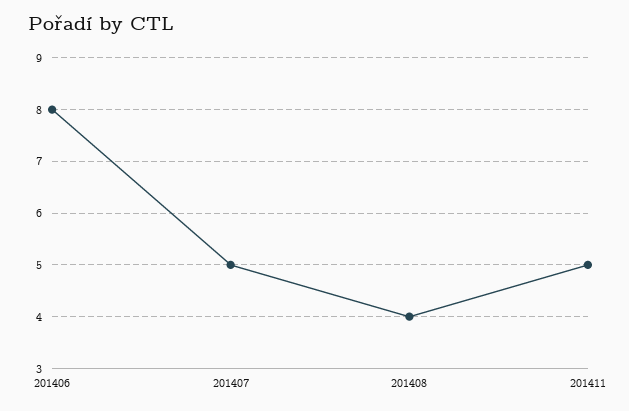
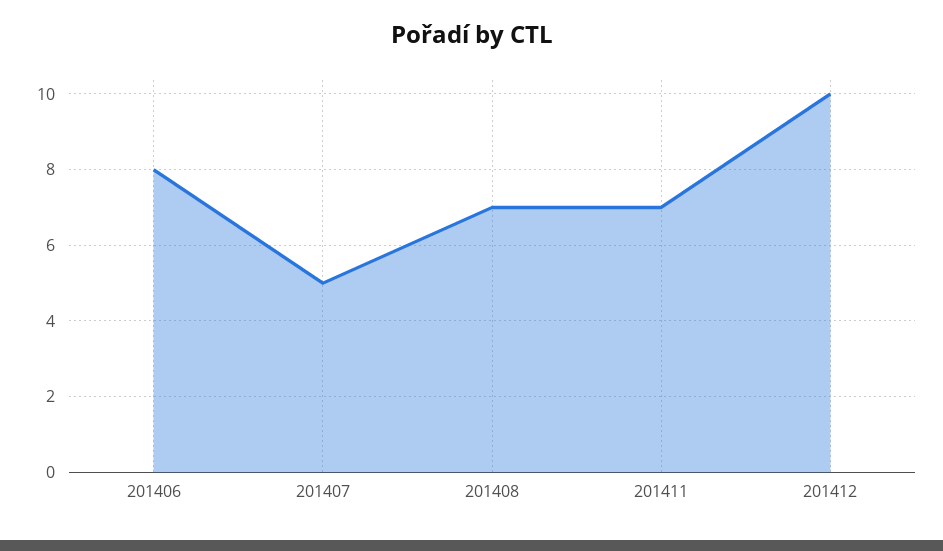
201408: 4 -> 7
201411: 5 -> 7
201412: none -> 10

